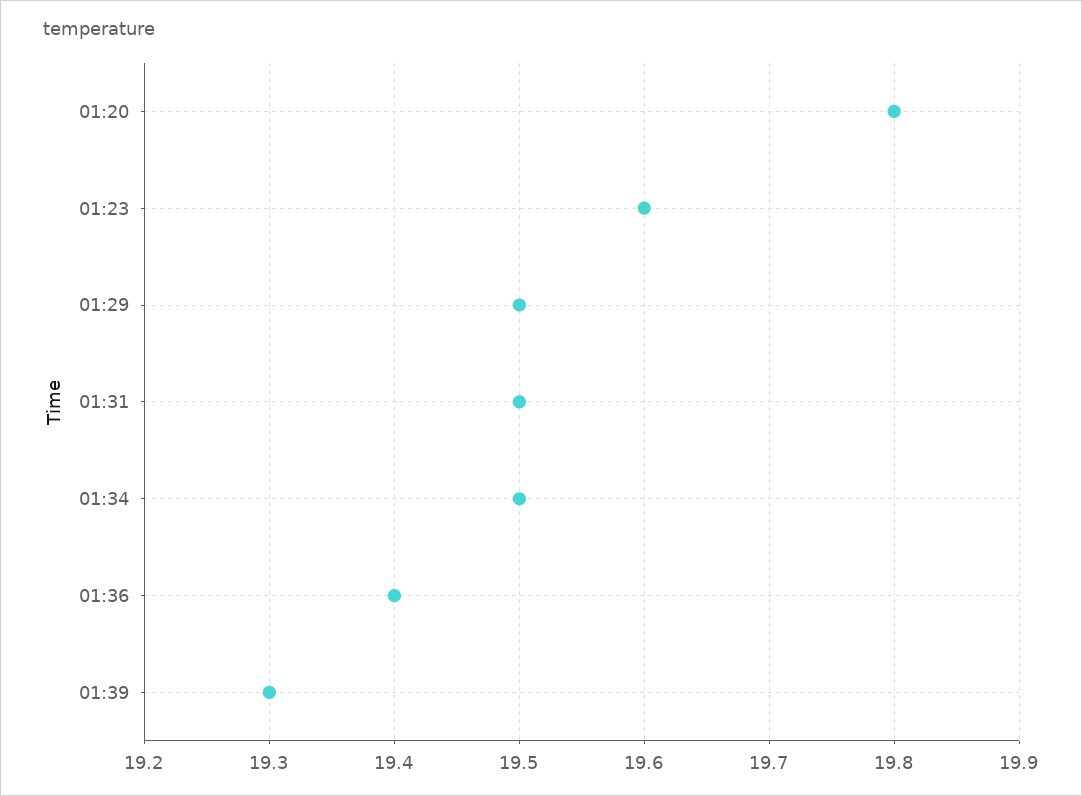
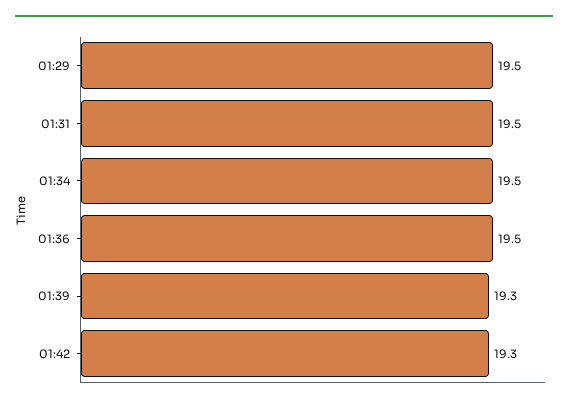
01:20: 19.8 -> none
01:23: 19.6 -> none
01:36: 19.4 -> 19.5
01:42: none -> 19.3

